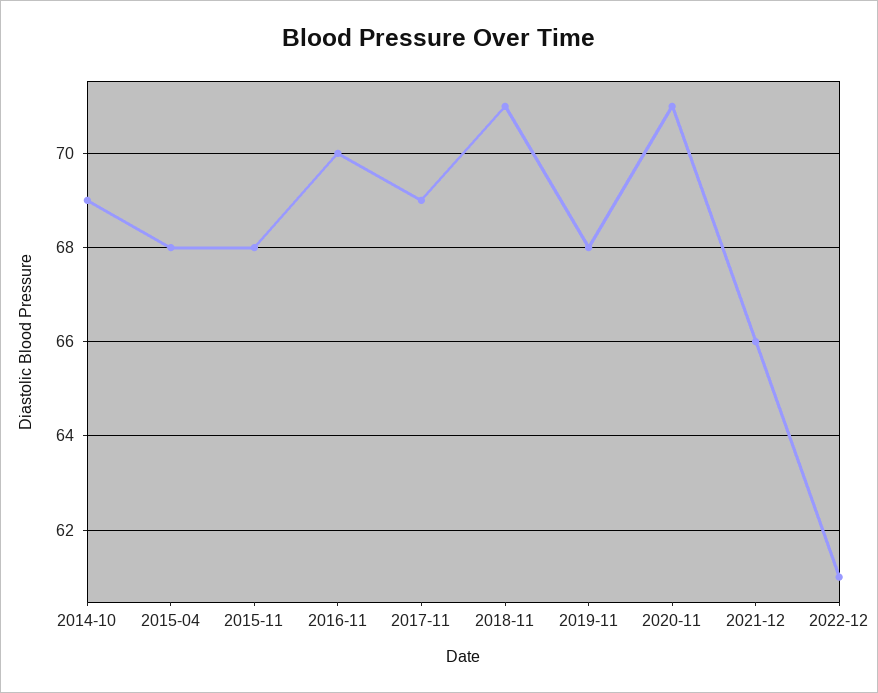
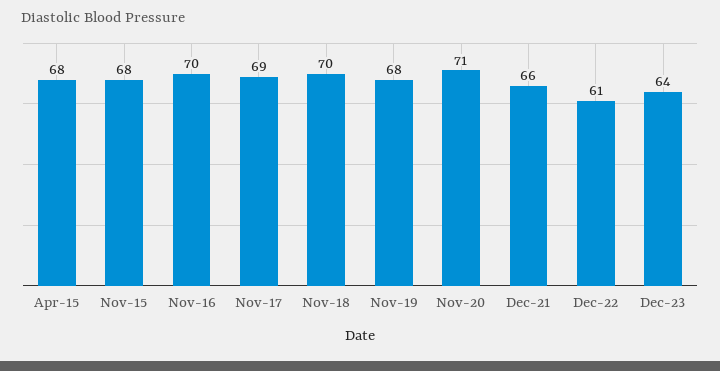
2014-10: 69 -> none
2018-11: 71 -> 70
Dec-23: none -> 64

